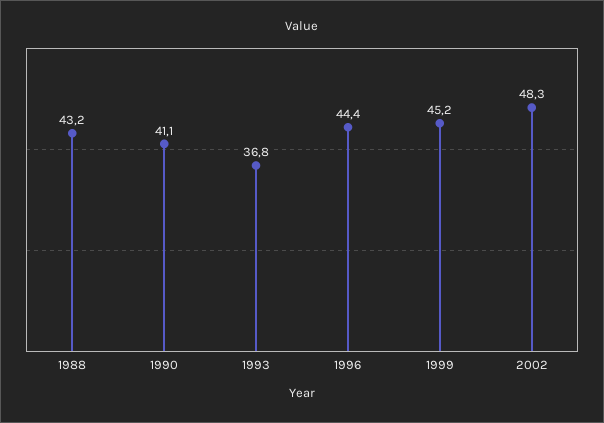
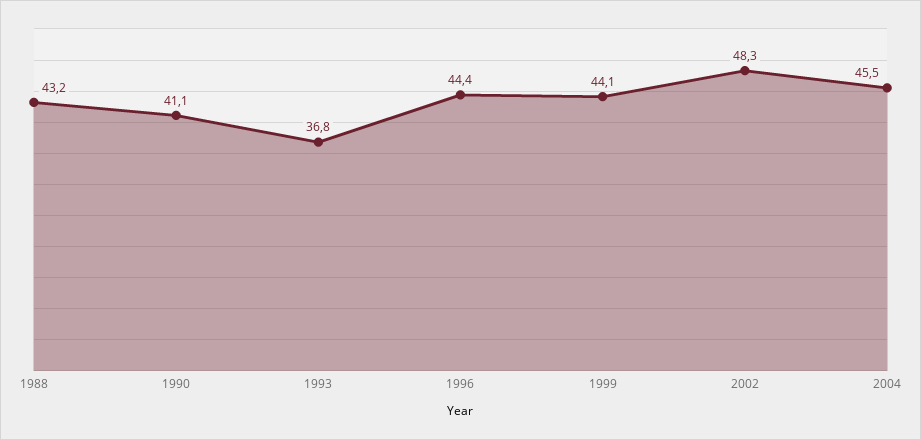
1999: 45.2 -> 44.1
2004: none -> 45.5

